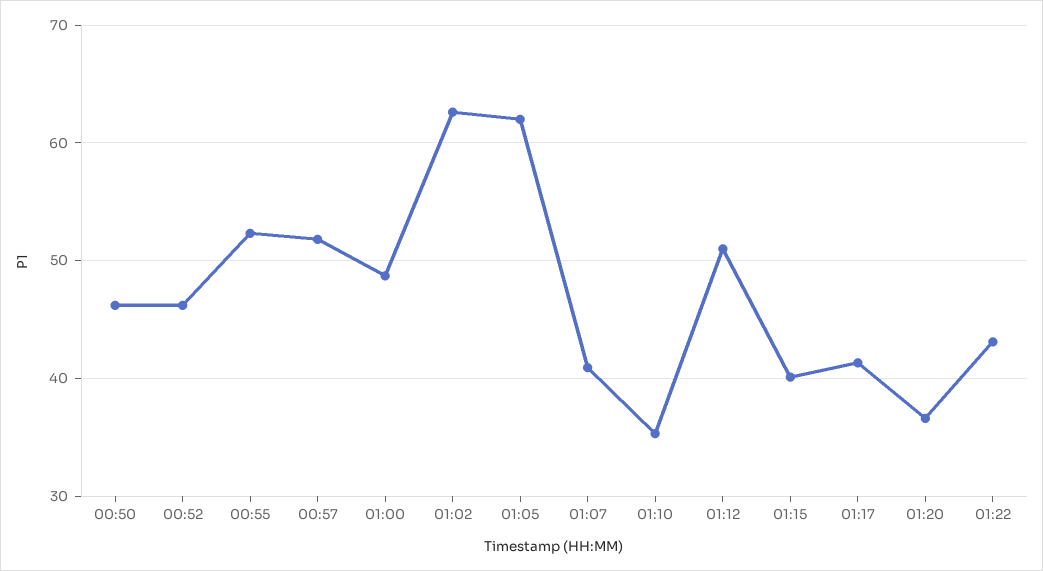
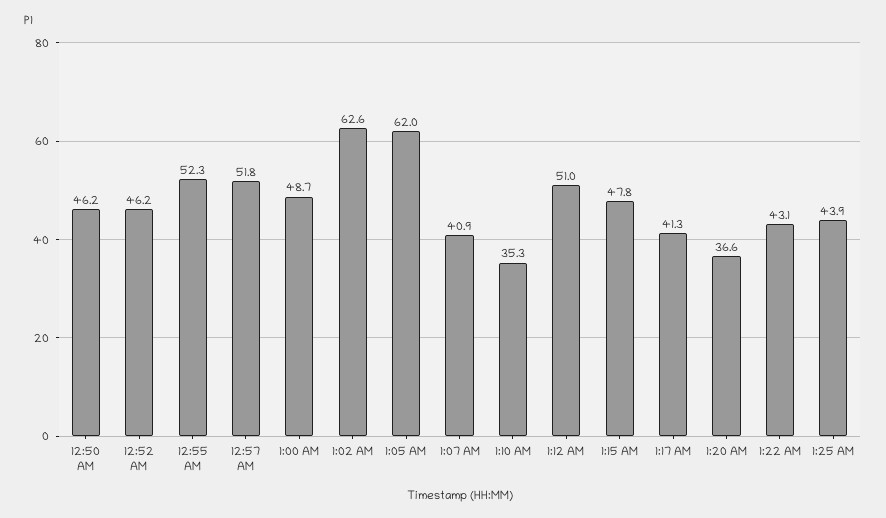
01:15: 40 -> 47.8
1:25 AM: none -> 43.9

